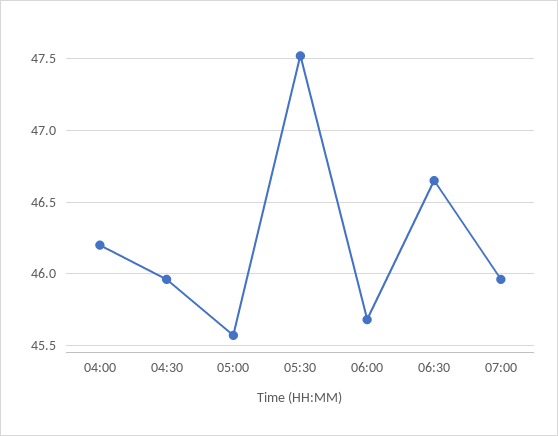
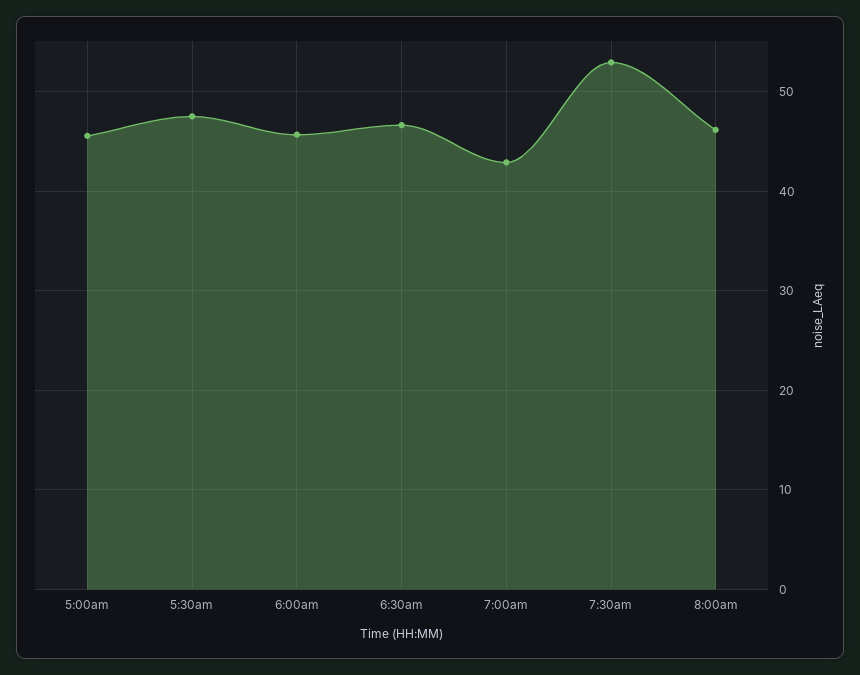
04:00: 46.2 -> none
04:30: 45.95 -> none
07:00: 45.95 -> 43
7:30am: none -> 53
8:00am: none -> 46

